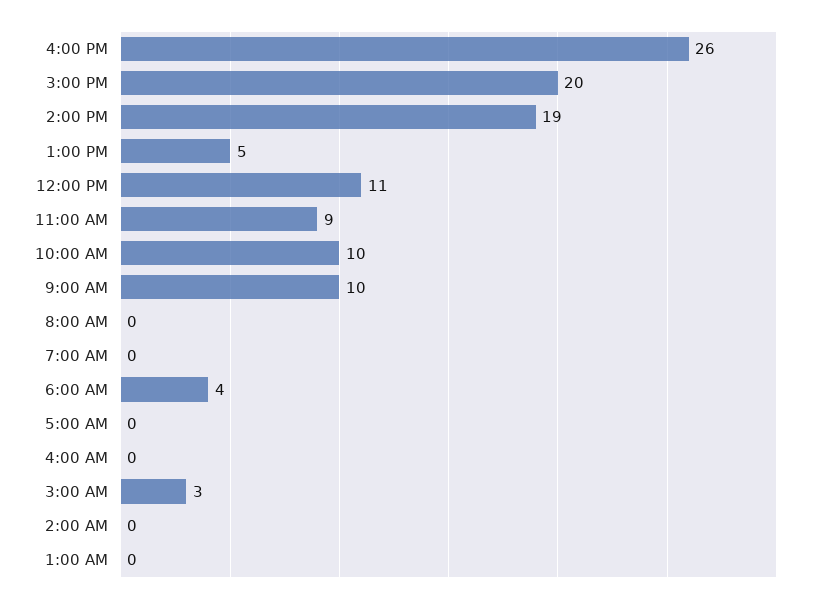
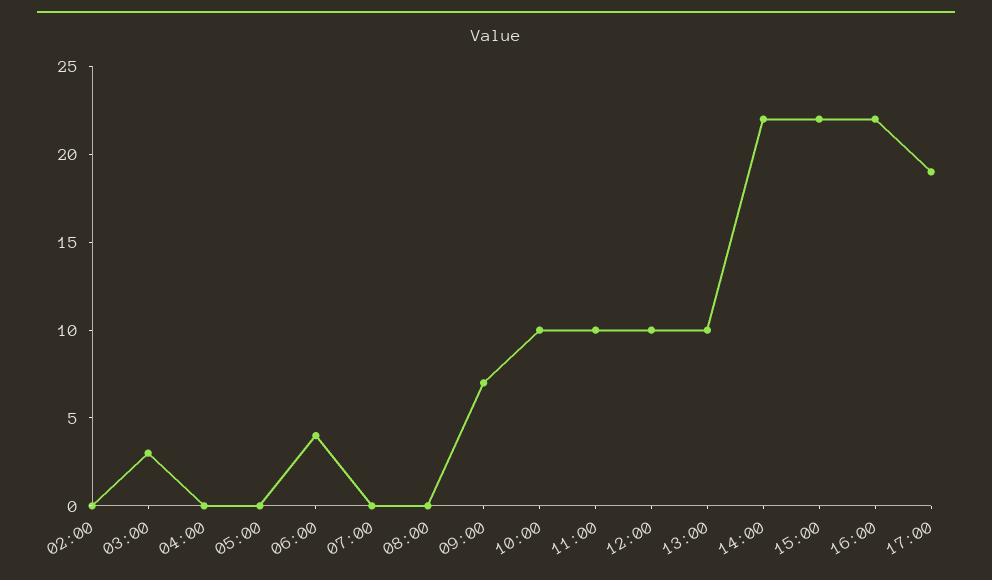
4:00 PM: 26 -> 22
3:00 PM: 20 -> 22
2:00 PM: 19 -> 22
1:00 PM: 5 -> 10
12:00 PM: 11 -> 10
11:00 AM: 9 -> 10
9:00 AM: 10 -> 7
1:00 AM: 0 -> none
17:00: none -> 19

